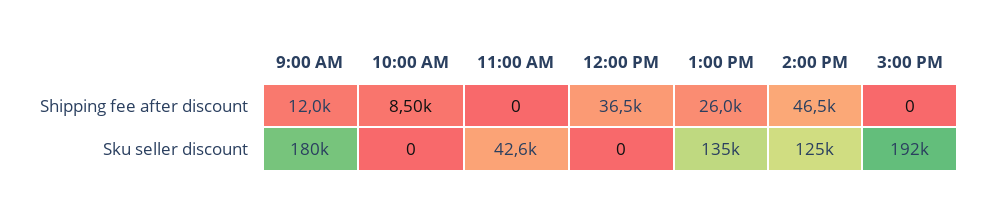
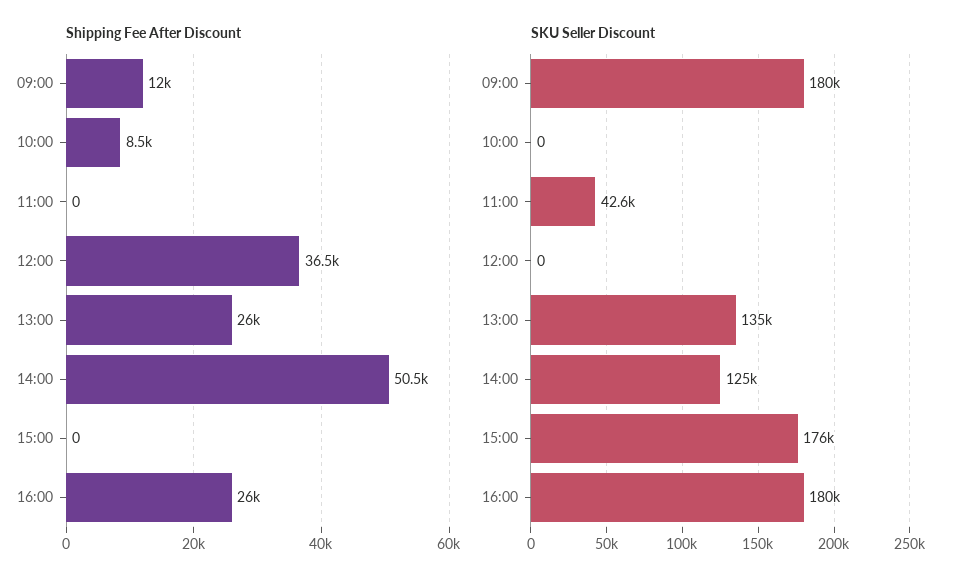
Shipping fee after discount, 2:00 PM: 46500 -> 50500
Sku seller discount, 3:00 PM: 192000 -> 176000
Shipping fee after discount, 16:00: none -> 26000
Sku seller discount, 16:00: none -> 180000

